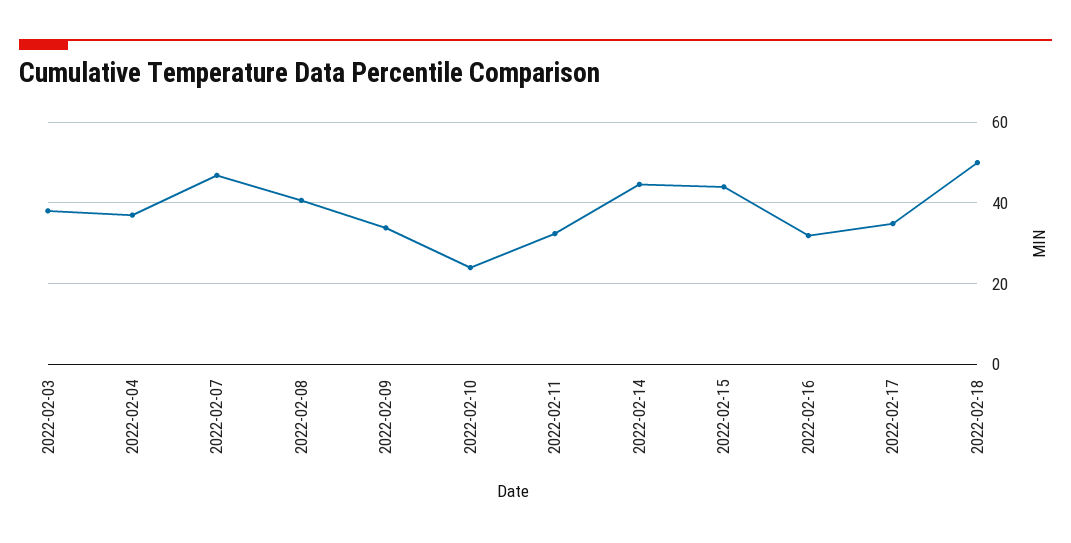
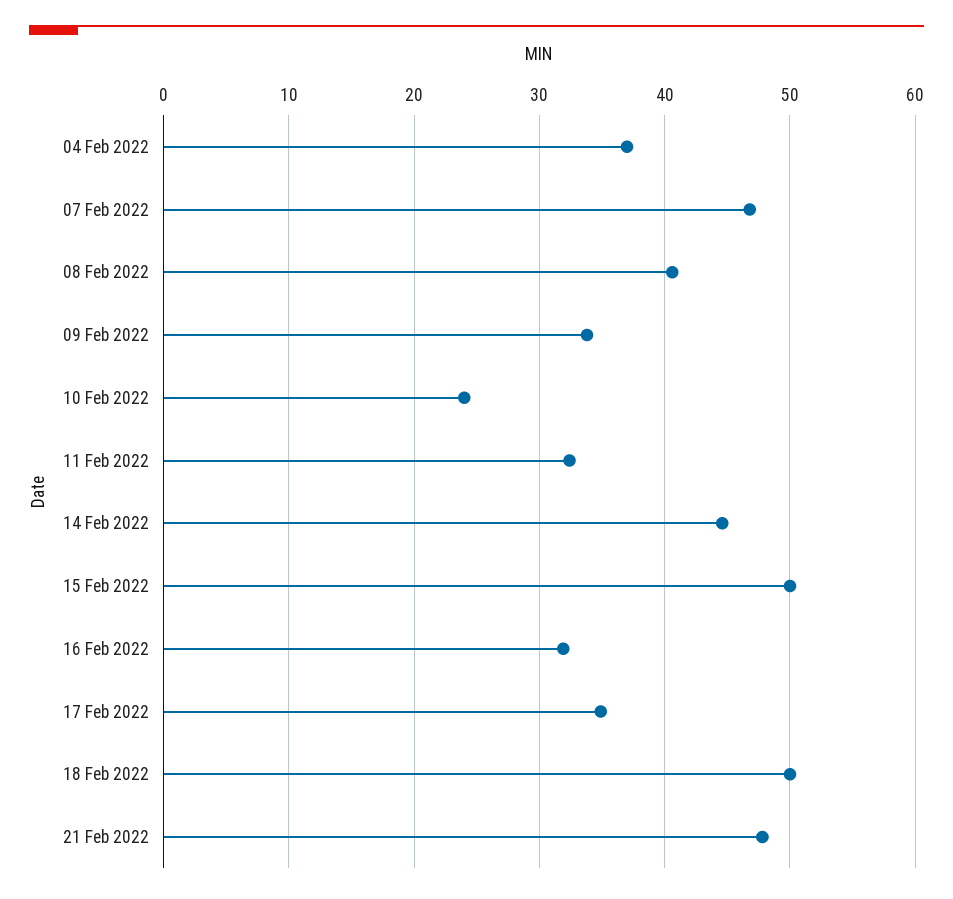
2022-02-03: 38 -> none
2022-02-15: 44 -> 50
21 Feb 2022: none -> 48

